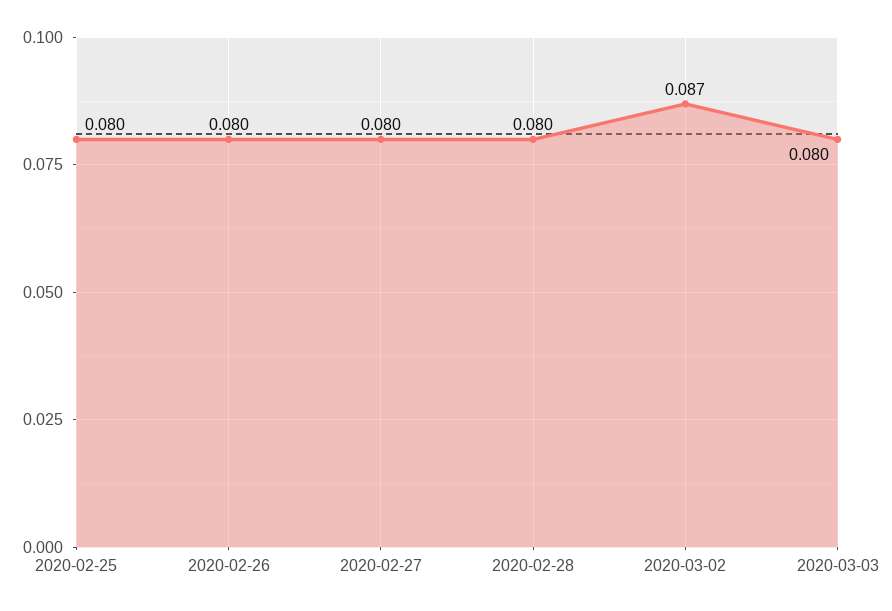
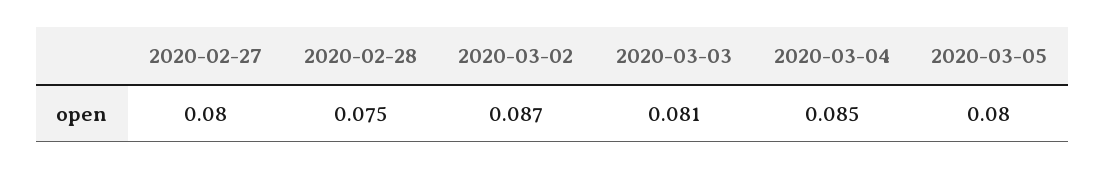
2020-02-25: 0.08 -> none
2020-02-26: 0.08 -> none
2020-02-28: 0.08 -> 0.075
2020-03-03: 0.08 -> 0.081
2020-03-04: none -> 0.085
2020-03-05: none -> 0.08

